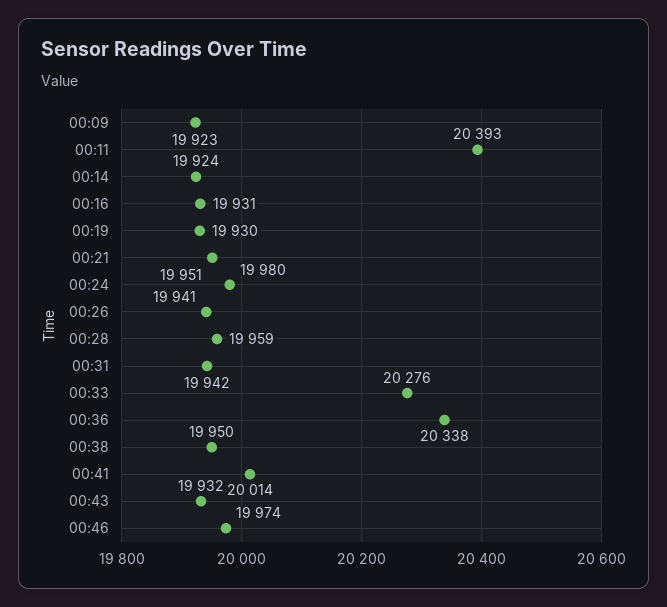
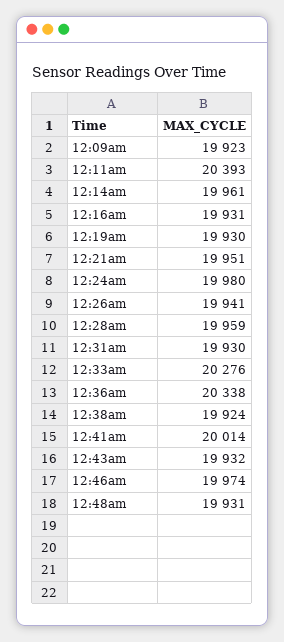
00:14: 19924 -> 19961
00:31: 19942 -> 19930
00:38: 19950 -> 19924
12:48am: none -> 19931

